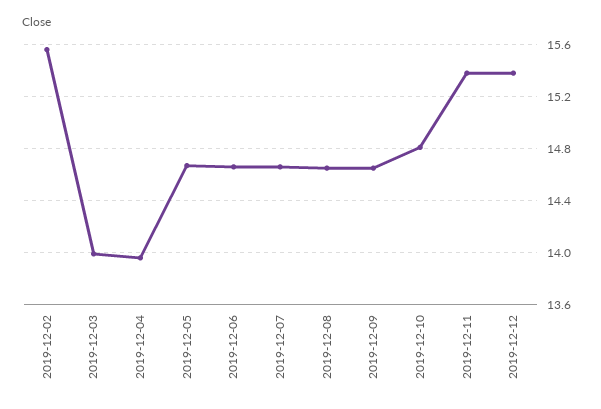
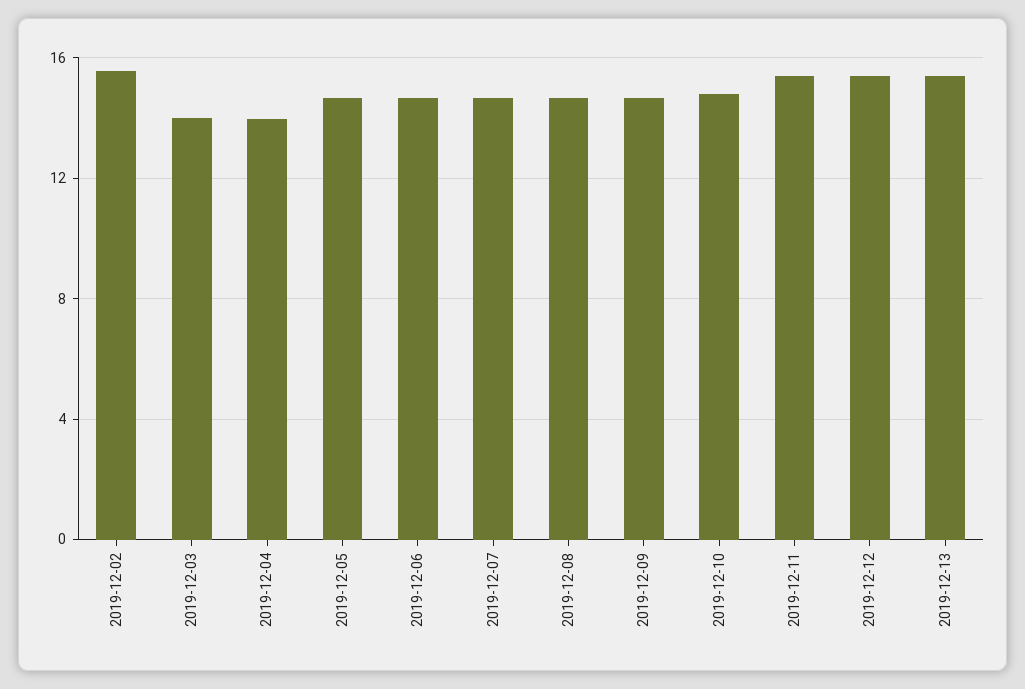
2019-12-13: none -> 15.5

